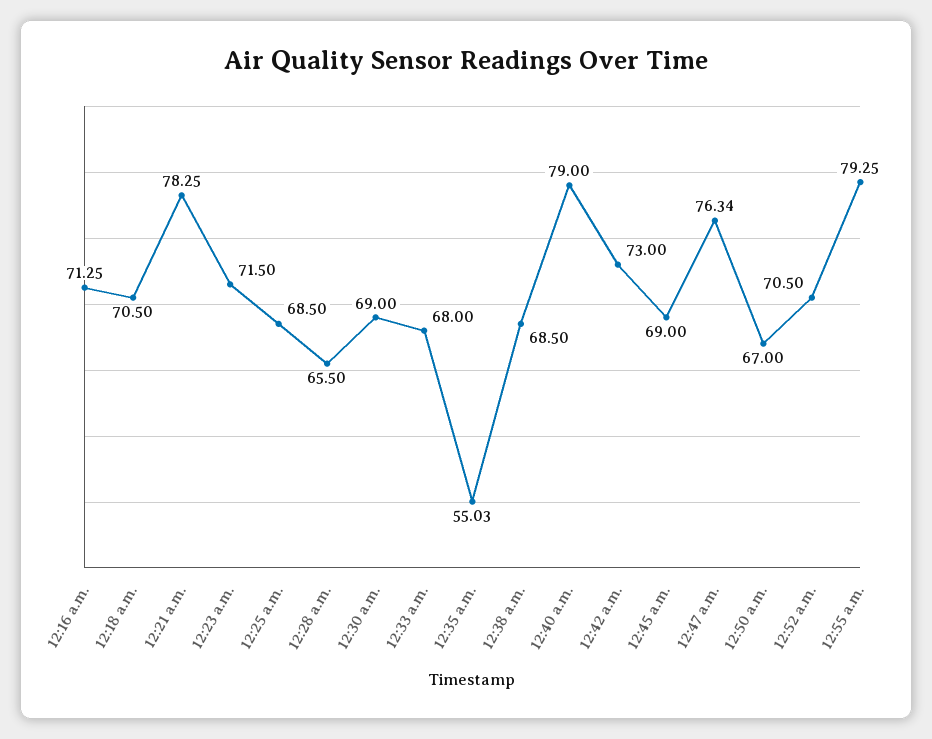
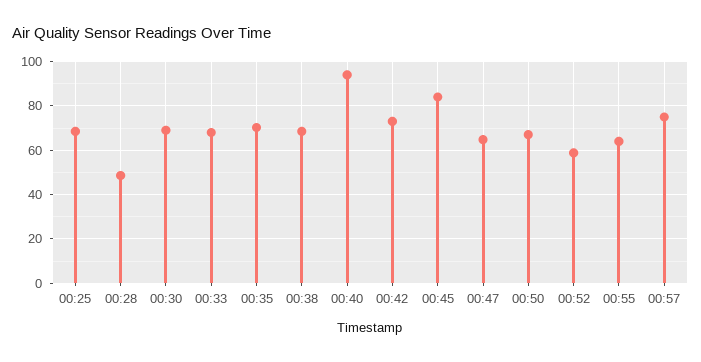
12:16 a.m.: 71.25 -> none
12:18 a.m.: 70.5 -> none
12:21 a.m.: 78.25 -> none
12:23 a.m.: 71.5 -> none
12:28 a.m.: 65.5 -> 50
12:35 a.m.: 55.03 -> 70
12:40 a.m.: 79 -> 95
12:45 a.m.: 69 -> 85
12:47 a.m.: 76.34 -> 65
12:52 a.m.: 70.5 -> 60
12:55 a.m.: 79.25 -> 65
00:57: none -> 75

